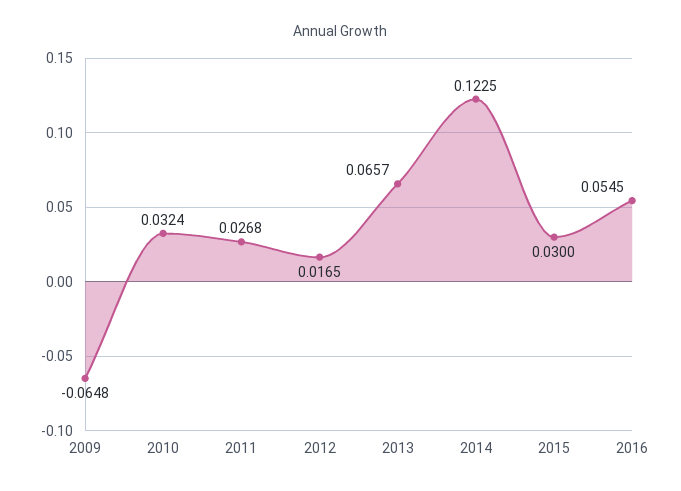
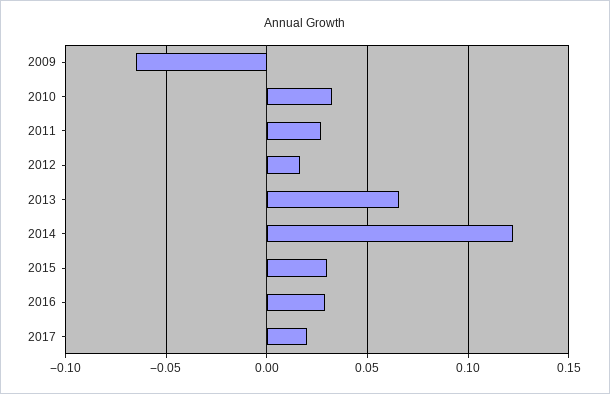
2016: 0.0545 -> 0.03
2017: none -> 0.02

